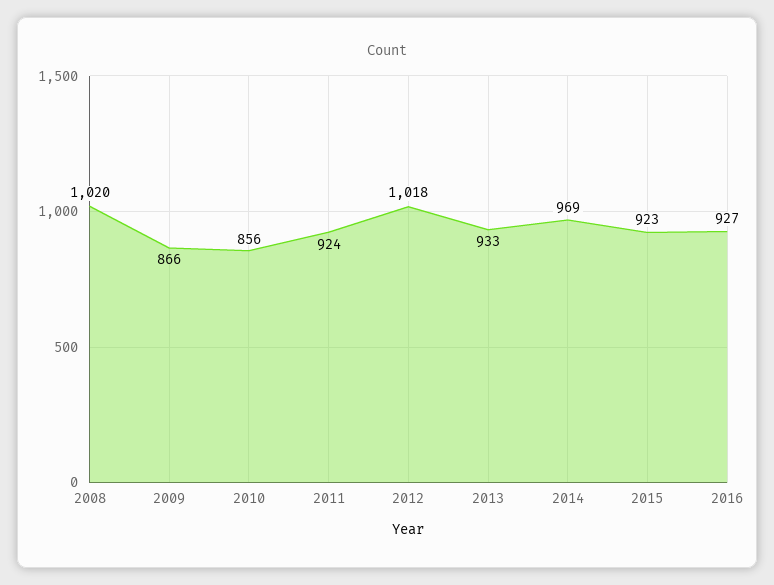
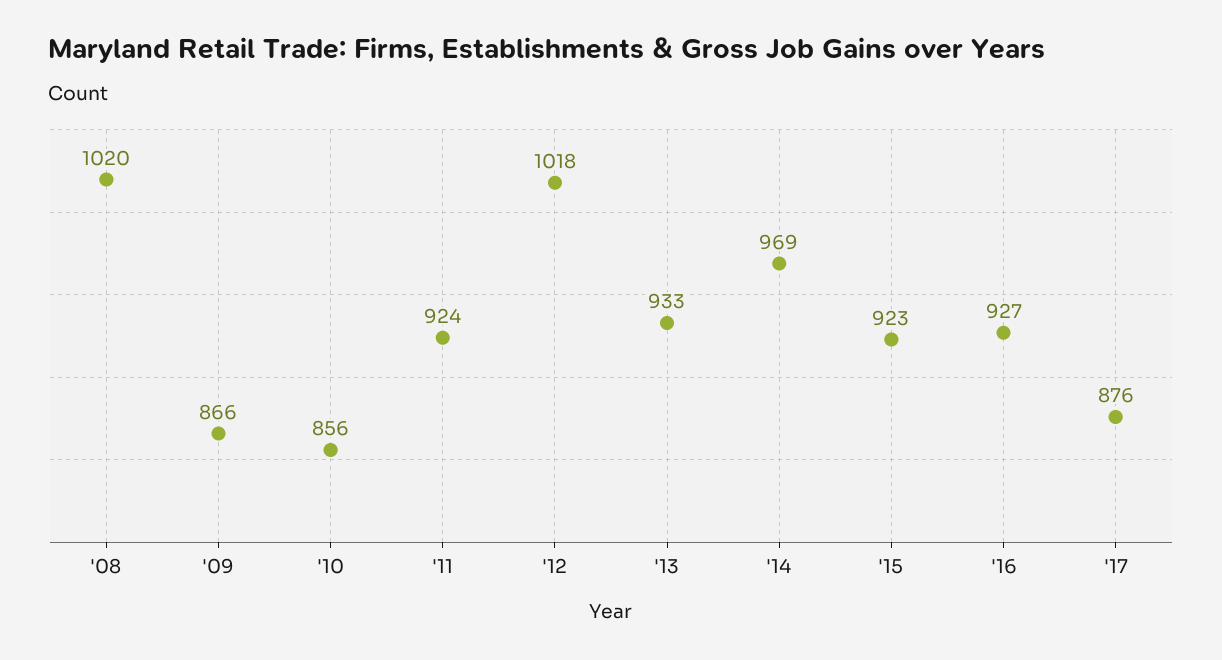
'17: none -> 876

